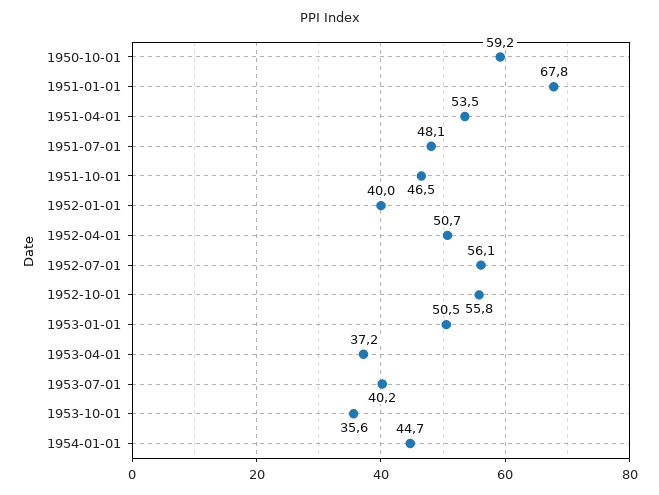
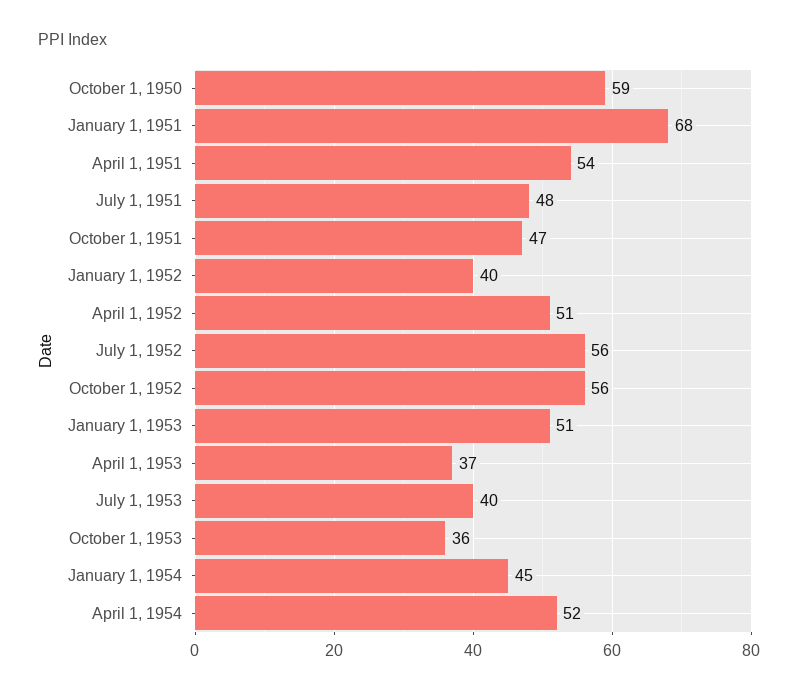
April 1, 1954: none -> 52

